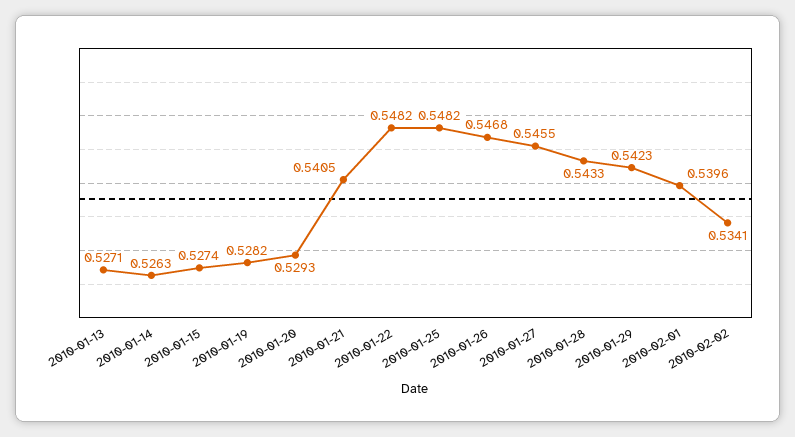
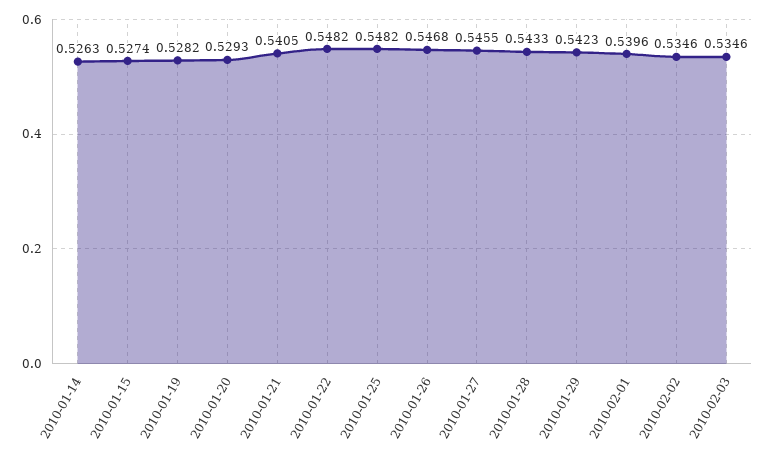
2010-01-13: 0.5271 -> none
2010-02-02: 0.5341 -> 0.5346
2010-02-03: none -> 0.5346

